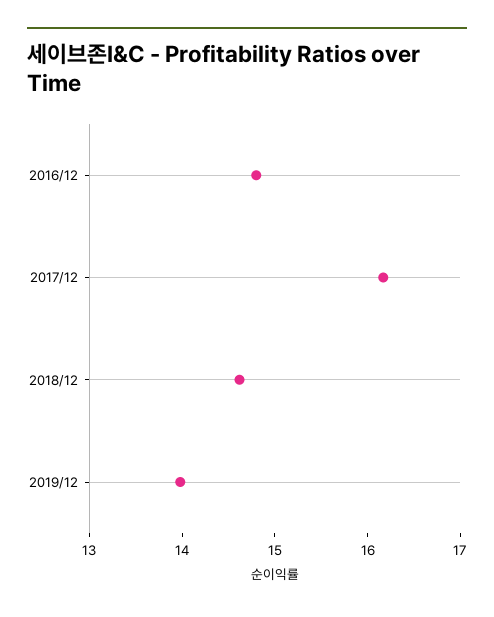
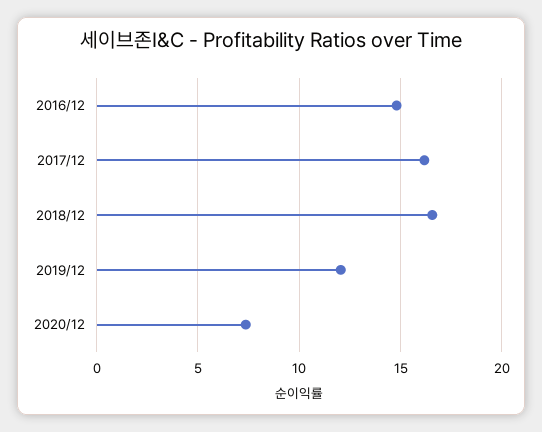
2018/12: 14.6 -> 16.5
2019/12: 14 -> 12
2020/12: none -> 7.5

